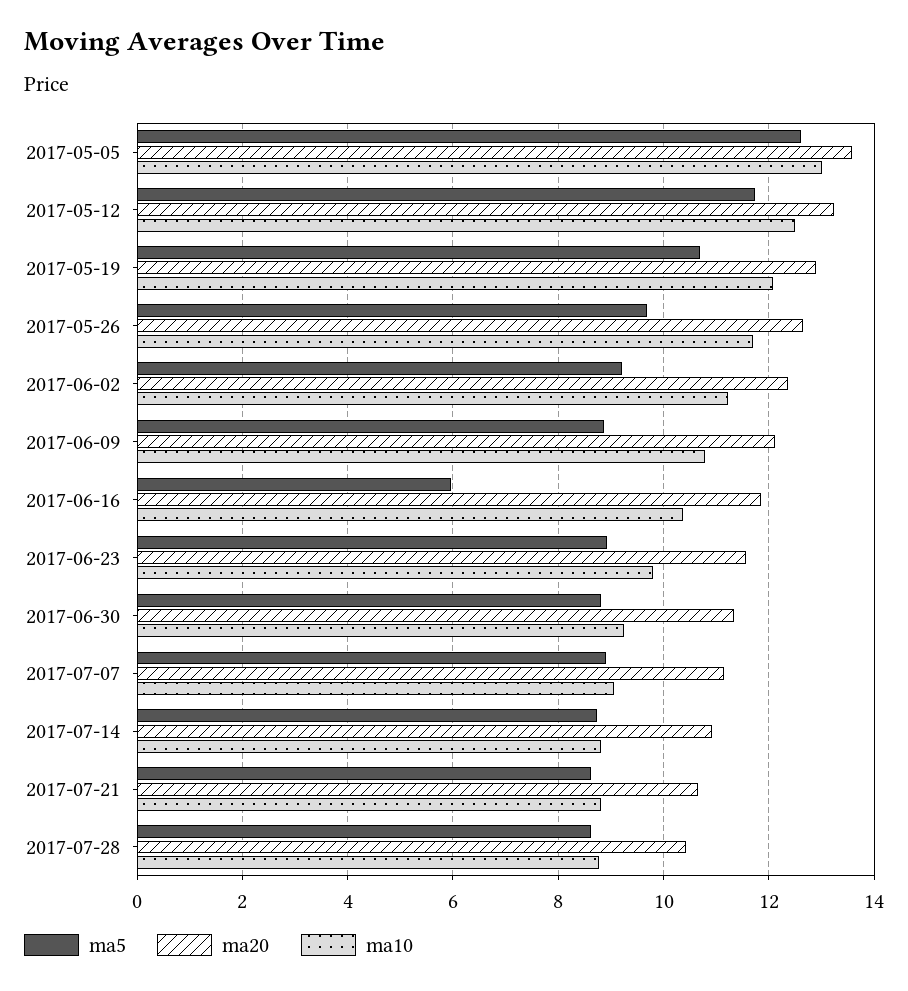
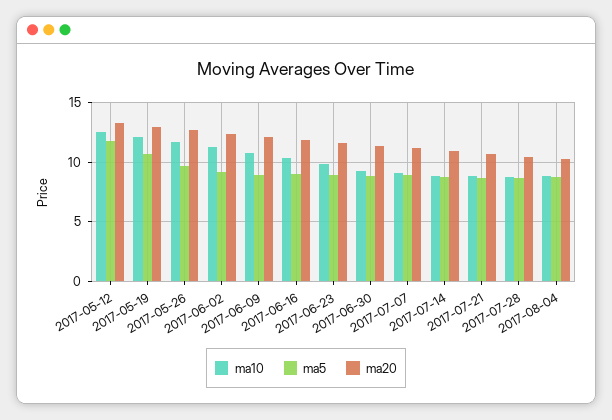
ma5, 2017-05-05: 12.6 -> none
ma20, 2017-05-05: 13.6 -> none
ma10, 2017-05-05: 13 -> none
ma5, 2017-06-16: 6 -> 9
ma10, 2017-08-04: none -> 9
ma5, 2017-08-04: none -> 9
ma20, 2017-08-04: none -> 10

